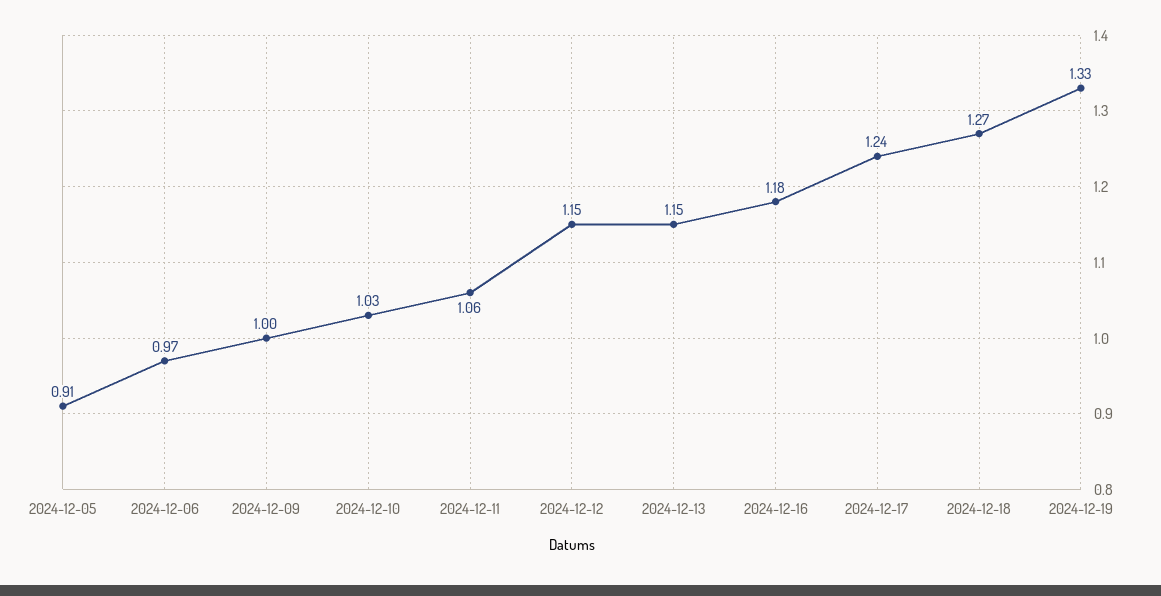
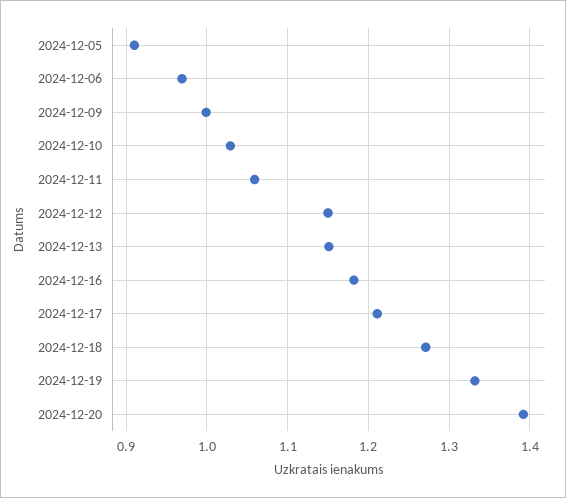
2024-12-17: 1.24 -> 1.21
2024-12-20: none -> 1.39

